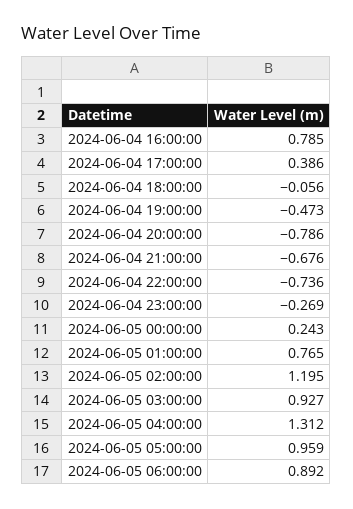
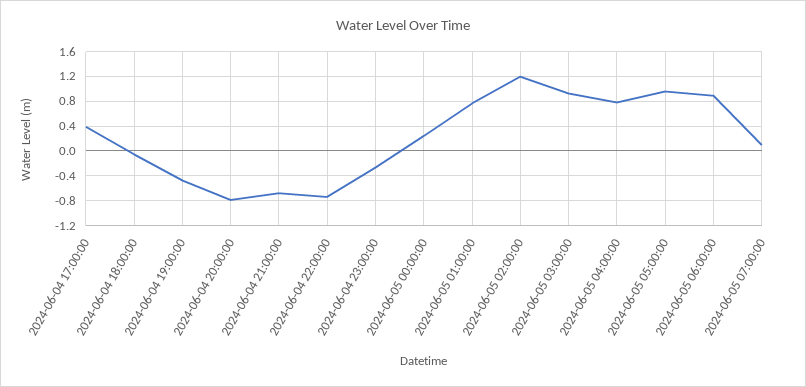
2024-06-04 16:00:00: 0.785 -> none
2024-06-05 04:00:00: 1.312 -> 0.8
2024-06-05 07:00:00: none -> 0.1

